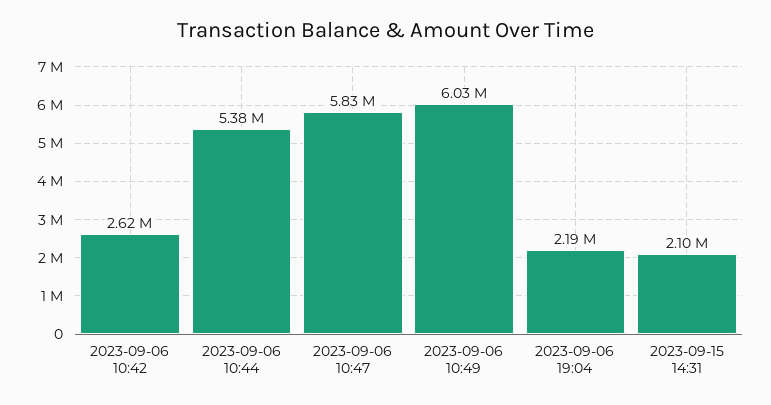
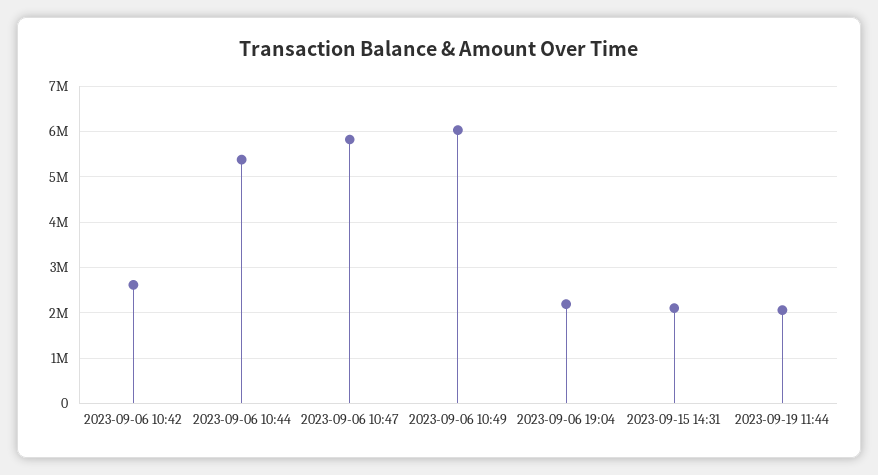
2023-09-19 11:44: none -> 2000000

